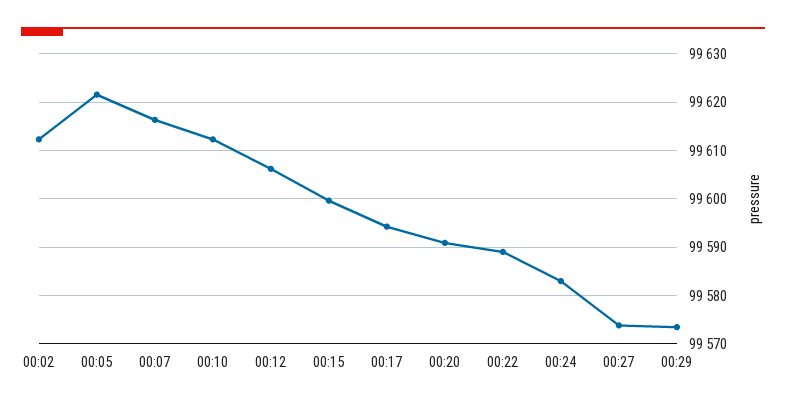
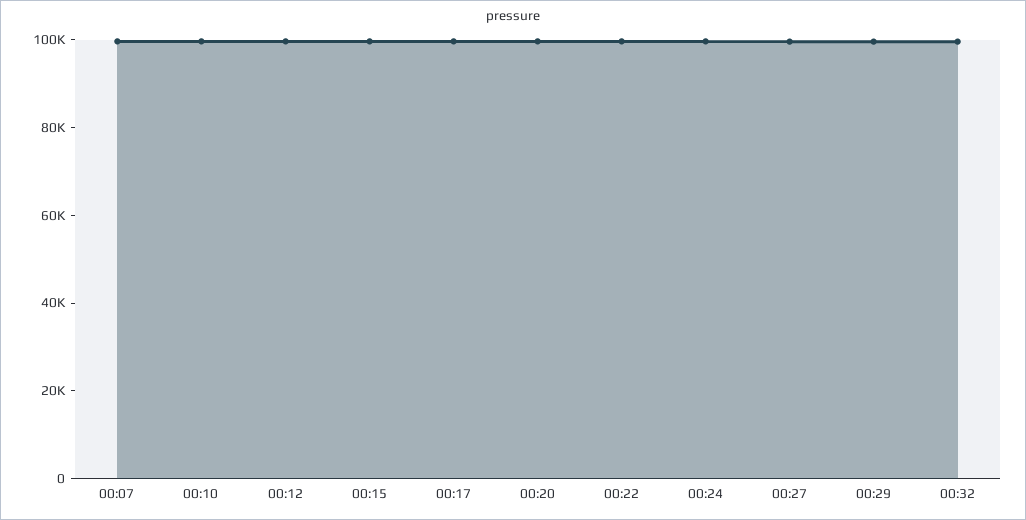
00:02: 99612 -> none
00:05: 99622 -> none
00:32: none -> 100000

